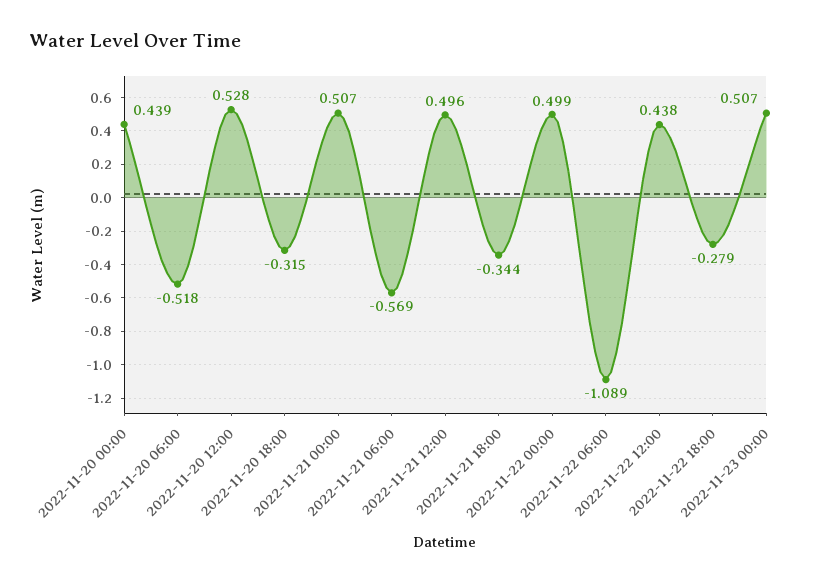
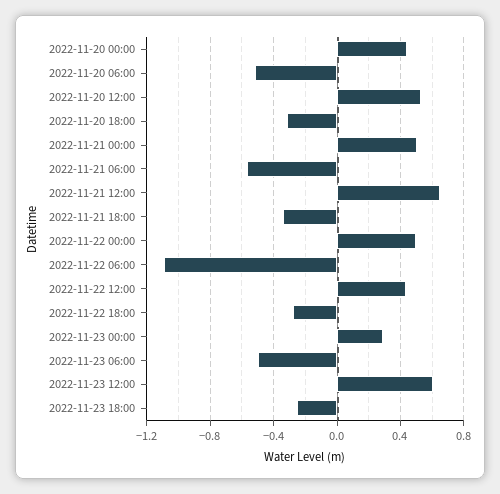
2022-11-21 12:00: 0.496 -> 0.65
2022-11-23 00:00: 0.507 -> 0.3
2022-11-23 06:00: none -> -0.5
2022-11-23 12:00: none -> 0.6
2022-11-23 18:00: none -> -0.25

